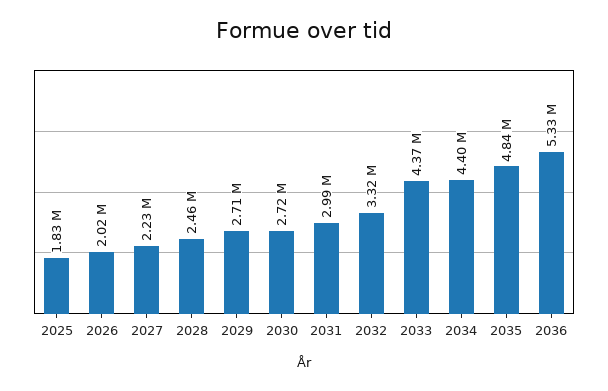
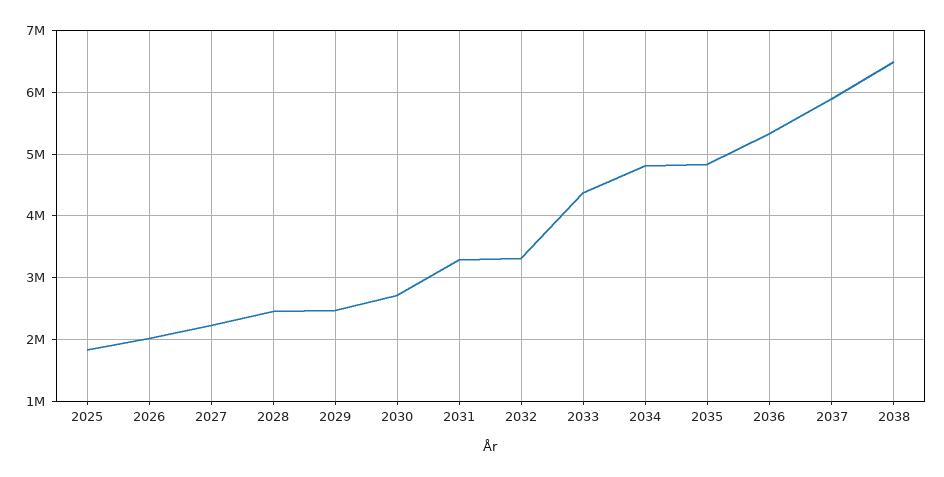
2029: 2710000 -> 2500000
2031: 2990000 -> 3300000
2034: 4400000 -> 4800000
2037: none -> 5900000
2038: none -> 6500000

